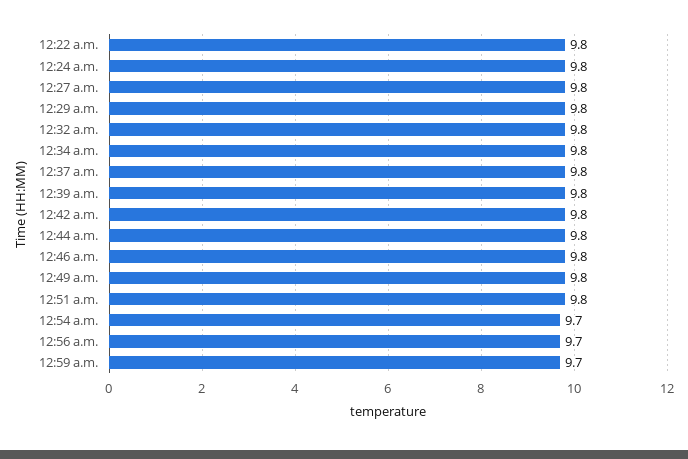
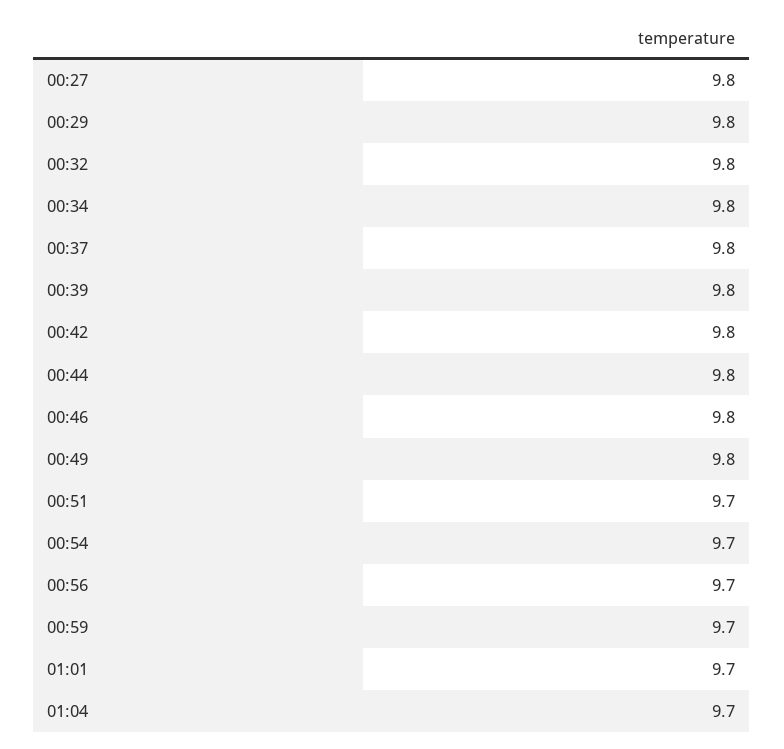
12:22 a.m.: 9.8 -> none
12:24 a.m.: 9.8 -> none
12:51 a.m.: 9.8 -> 9.7
01:01: none -> 9.7
01:04: none -> 9.7

